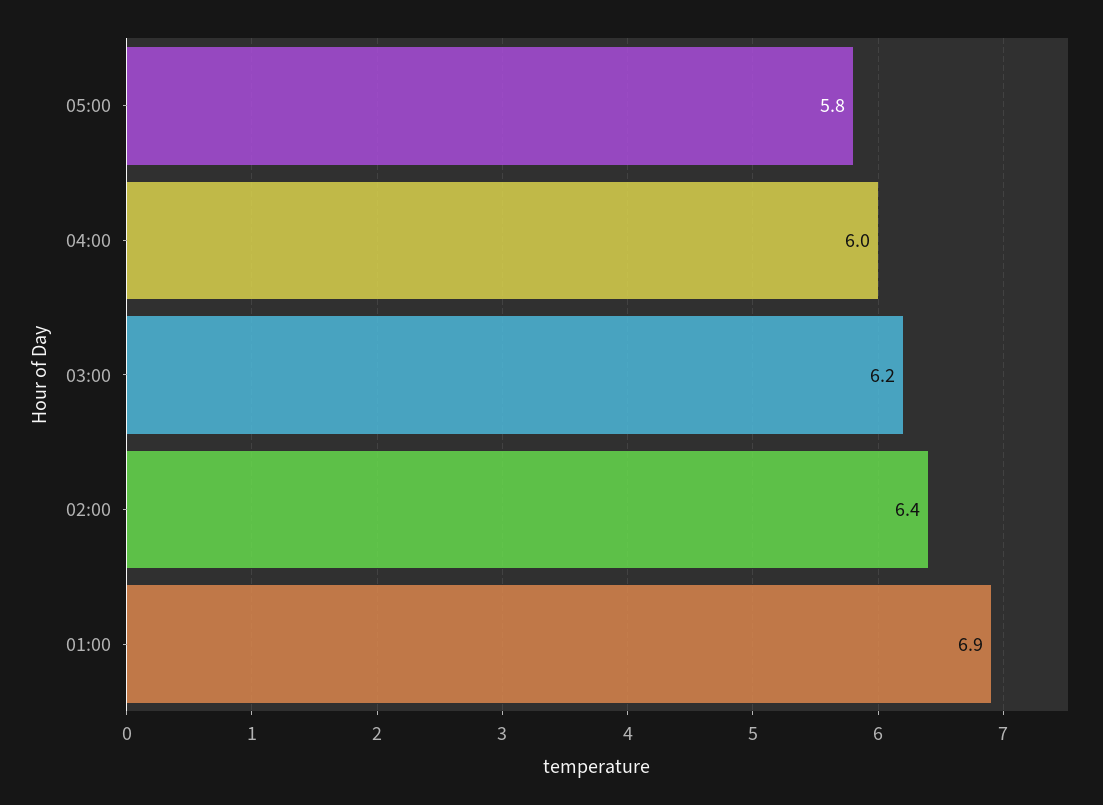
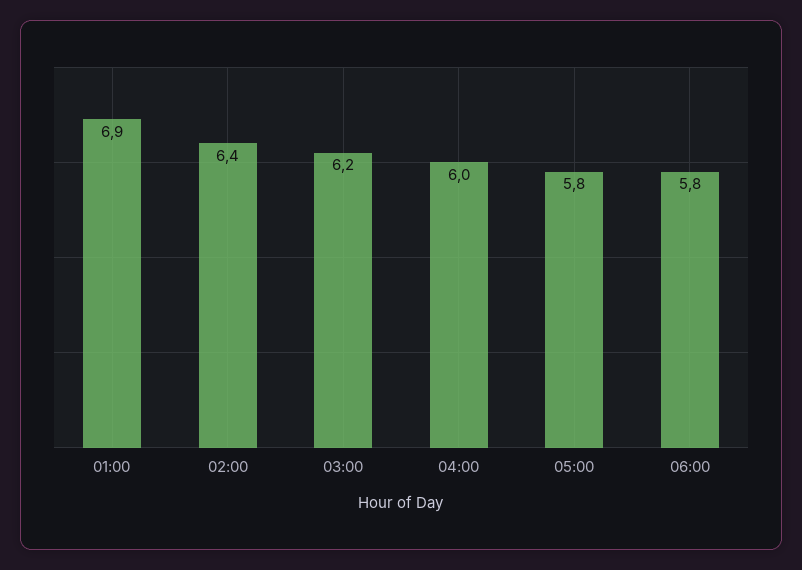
06:00: none -> 5.8

